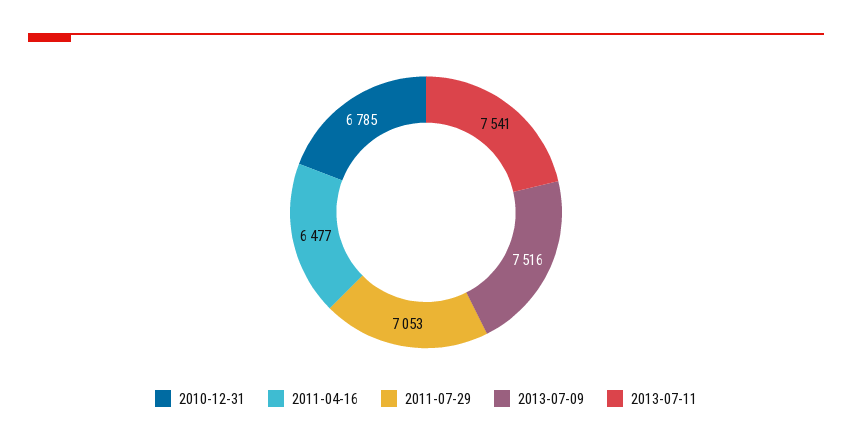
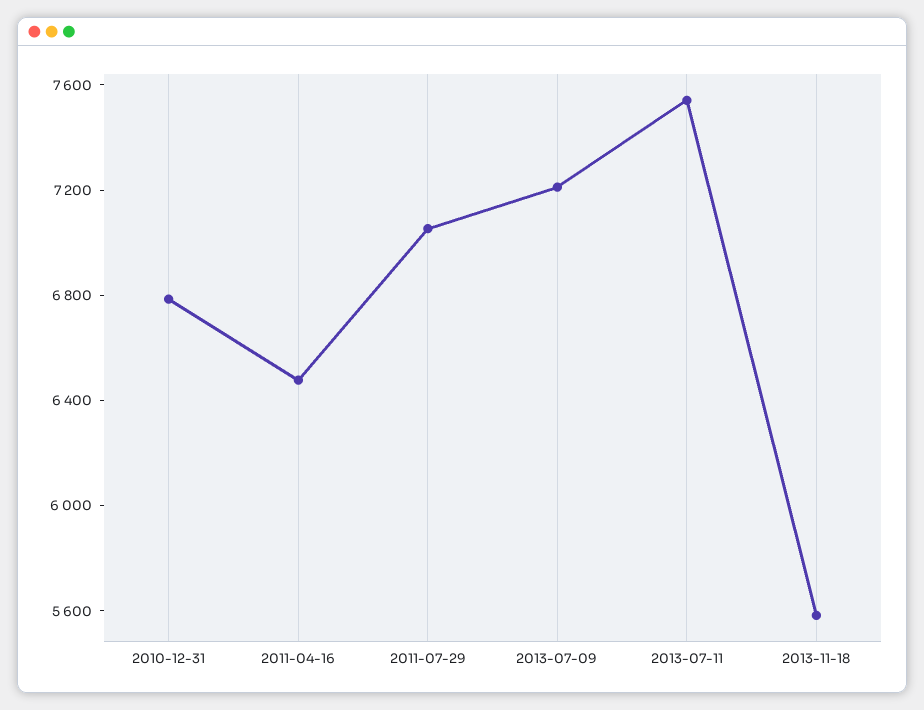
2013-07-09: 7516 -> 7200
2013-11-18: none -> 5600

